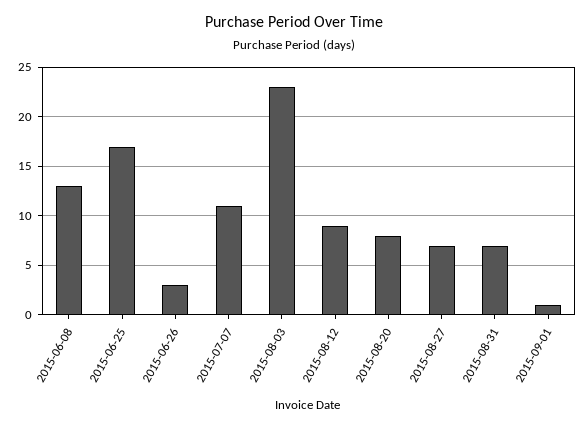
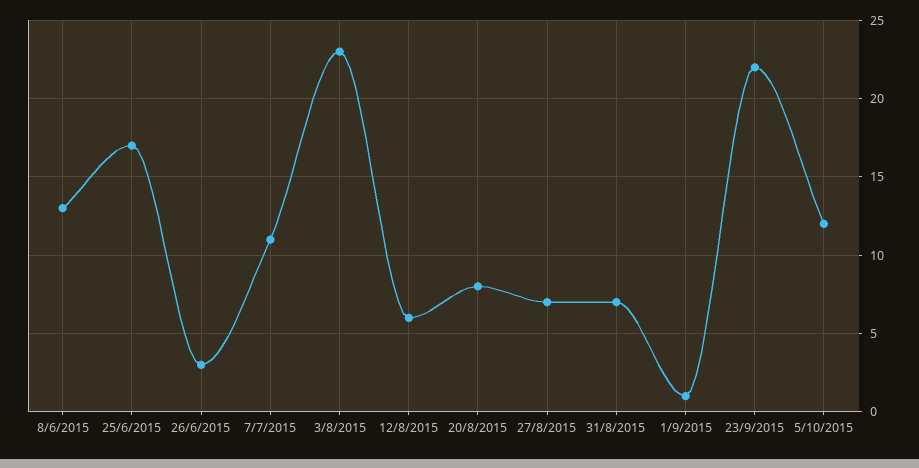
2015-08-12: 9 -> 6
23/9/2015: none -> 22
5/10/2015: none -> 12

